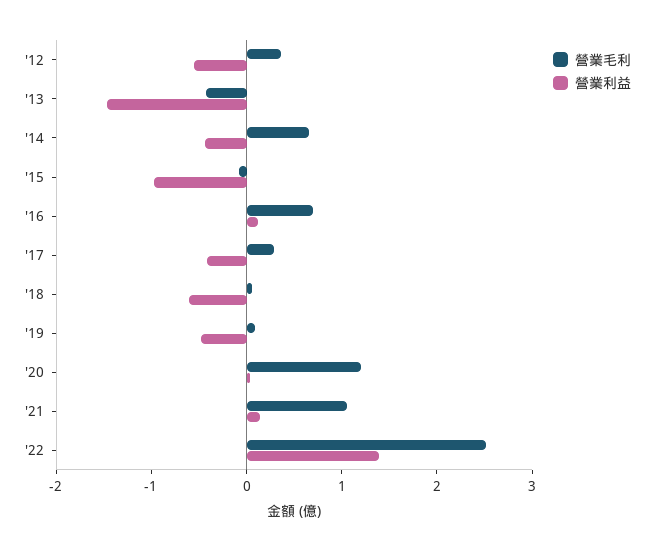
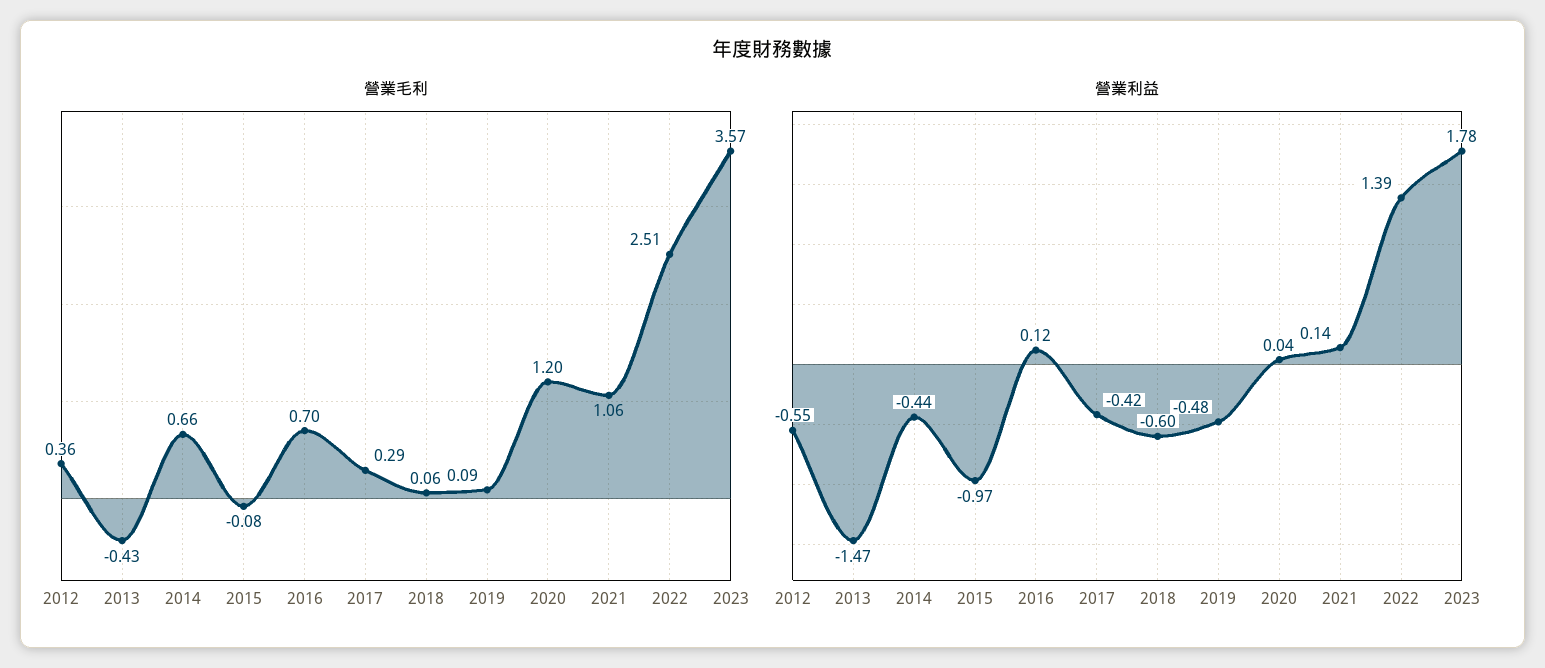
營業毛利, 2023: none -> 3.57
營業利益, 2023: none -> 1.78

